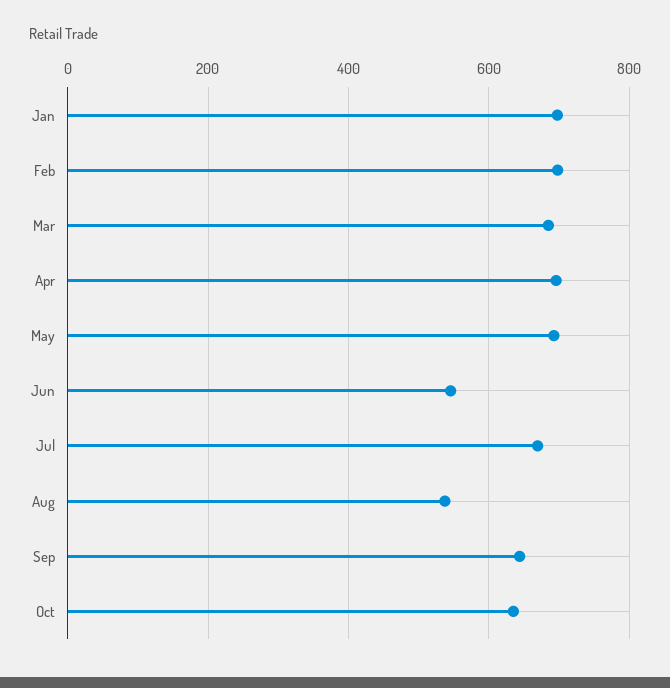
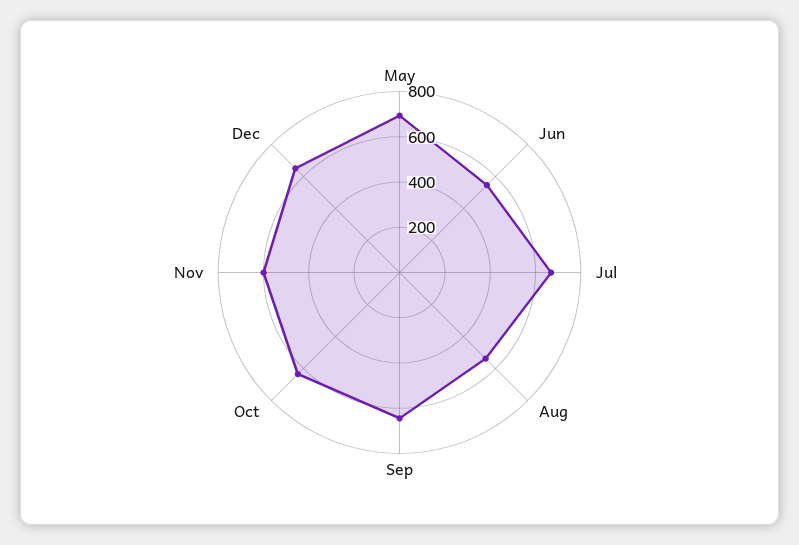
Jan: 700 -> none
Feb: 700 -> none
Mar: 680 -> none
Apr: 700 -> none
Nov: none -> 600
Dec: none -> 650

